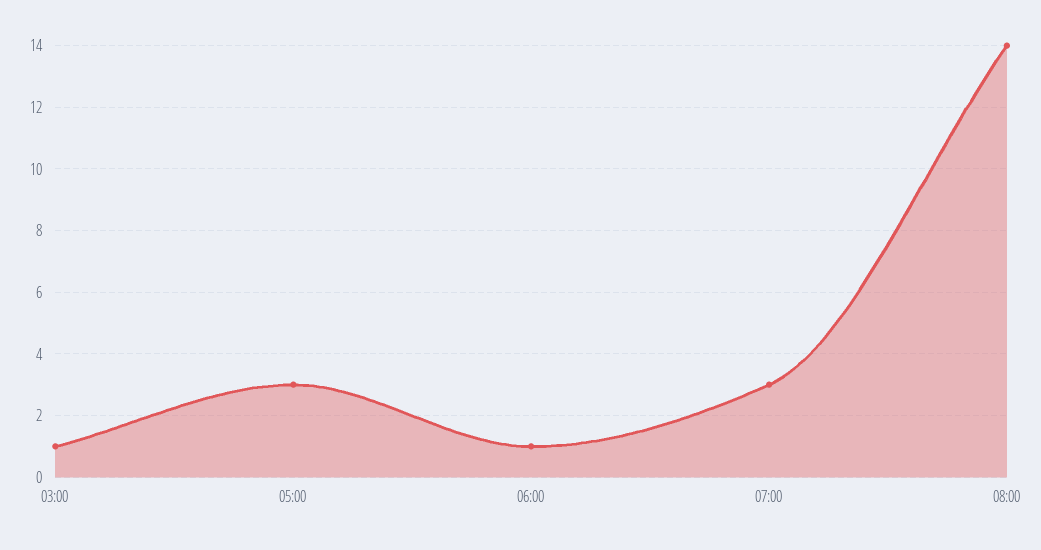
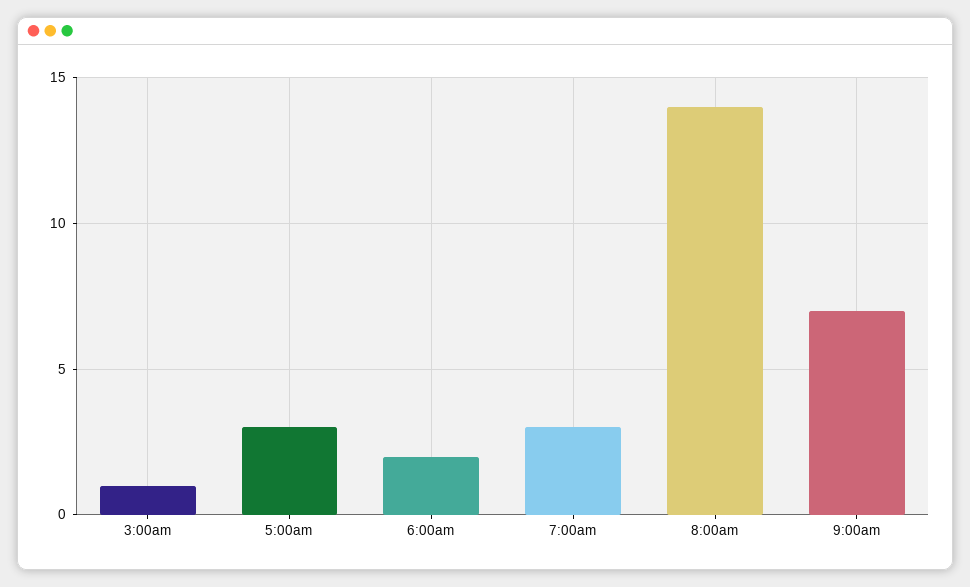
06:00: 1 -> 2
9:00am: none -> 7

